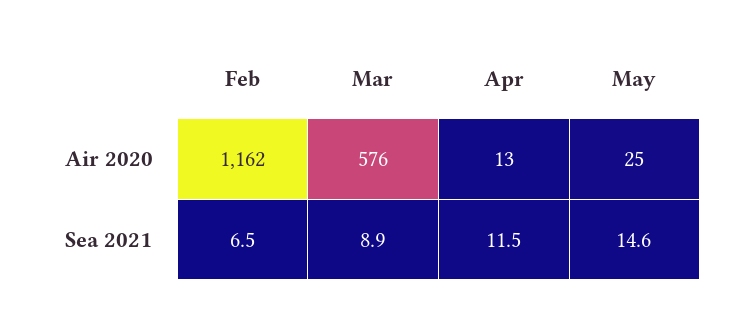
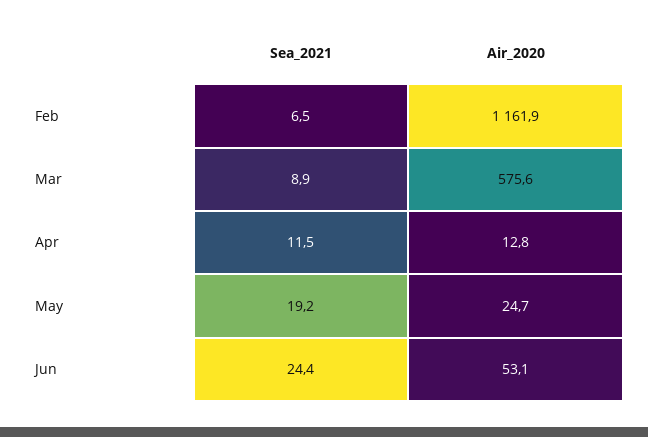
May, Sea 2021: 14.6 -> 19.2
Jun, Sea 2021: none -> 24.4
Jun, Air 2020: none -> 53.1

